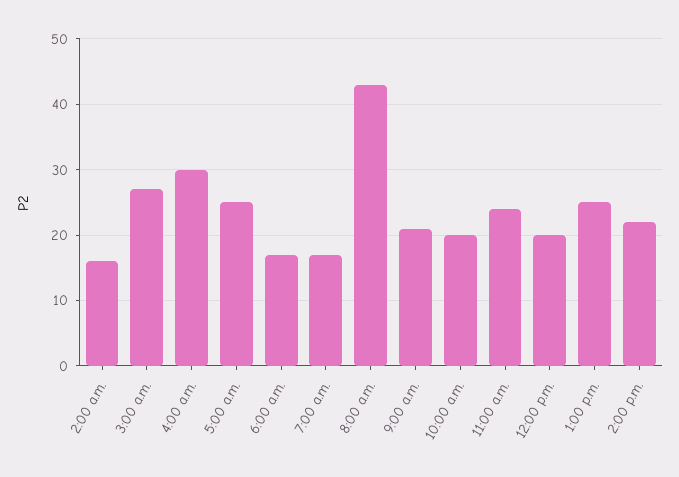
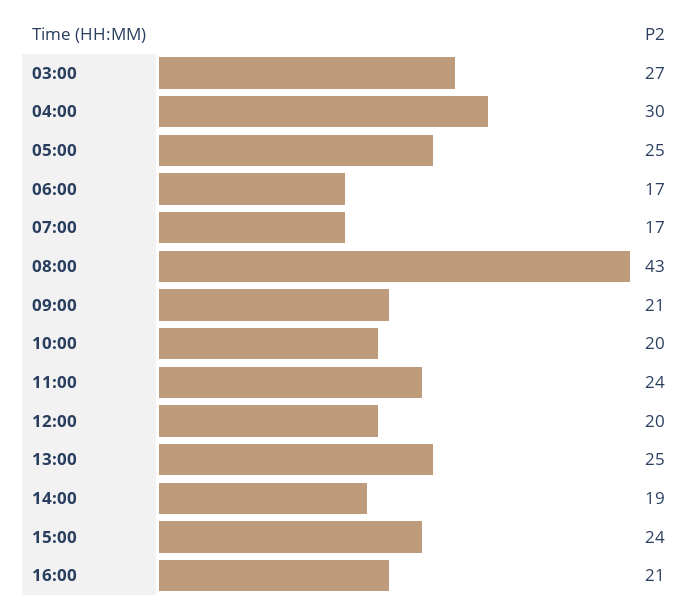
2:00 a.m.: 16 -> none
2:00 p.m.: 22 -> 19
15:00: none -> 24
16:00: none -> 21

